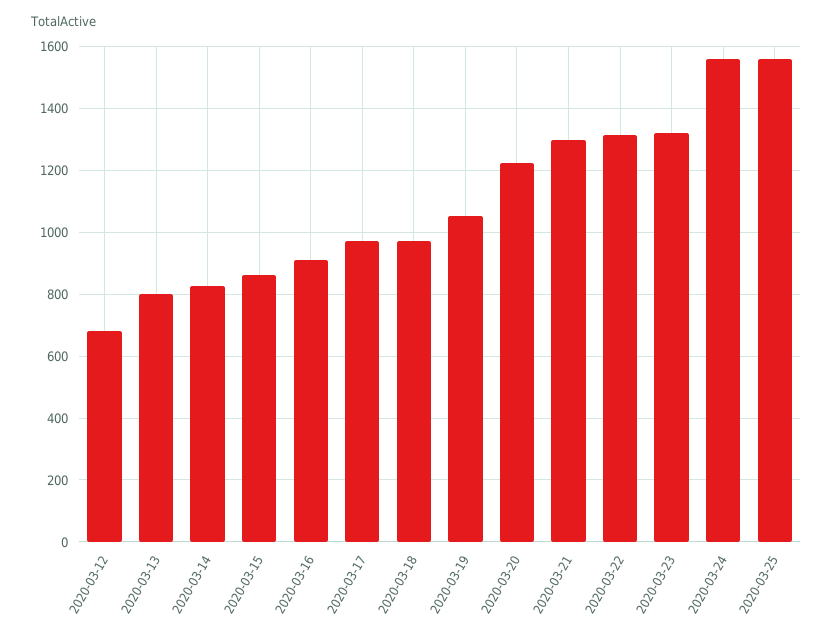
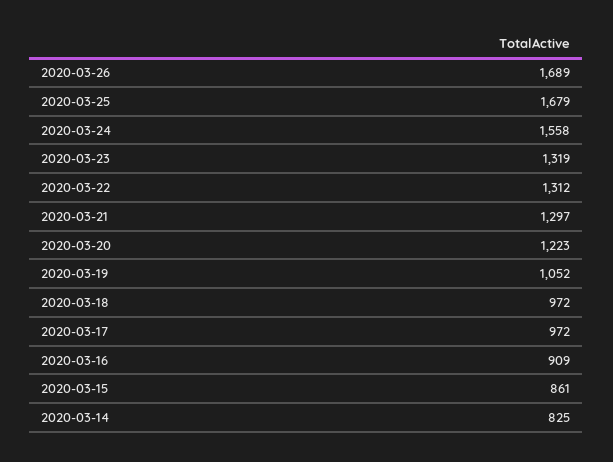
2020-03-12: 680 -> none
2020-03-13: 800 -> none
2020-03-25: 1560 -> 1679
2020-03-26: none -> 1689

